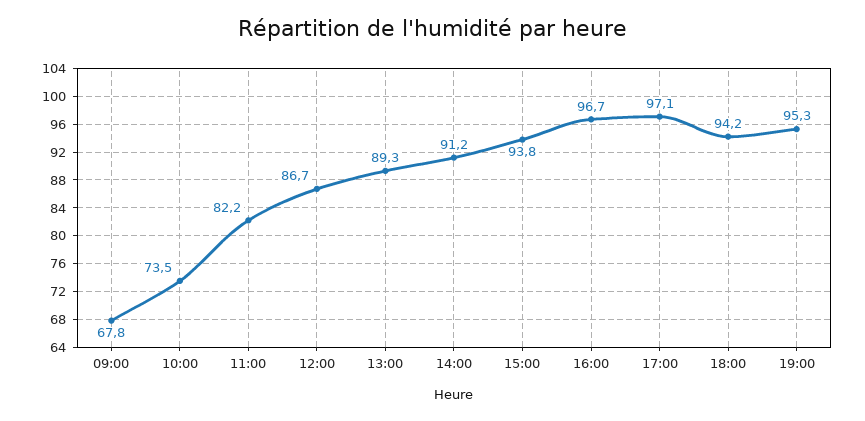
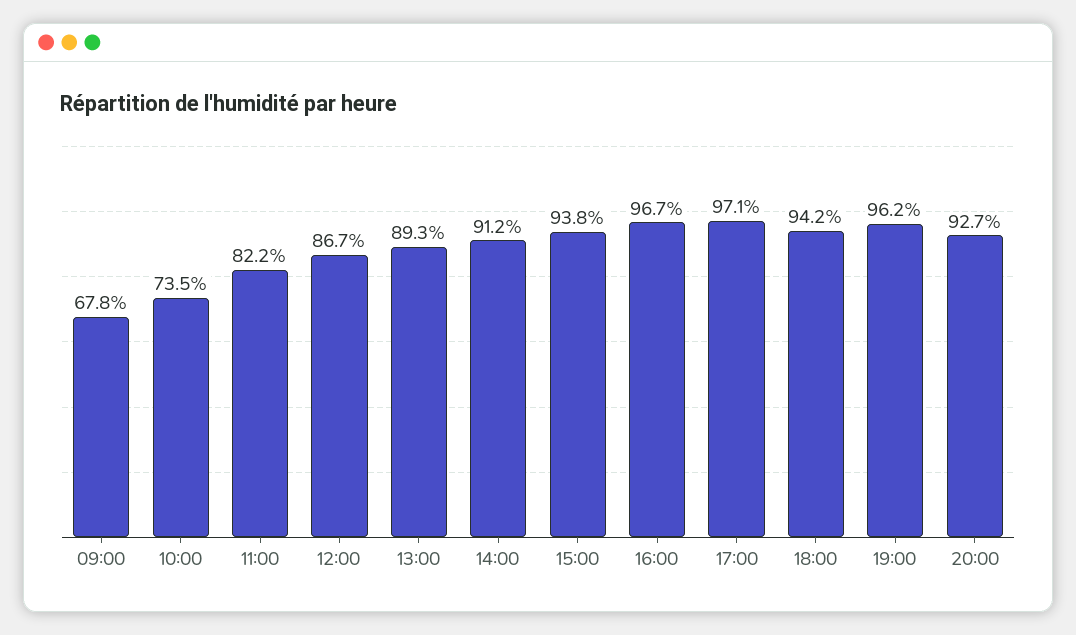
19:00: 95.3 -> 96.2
20:00: none -> 92.7

